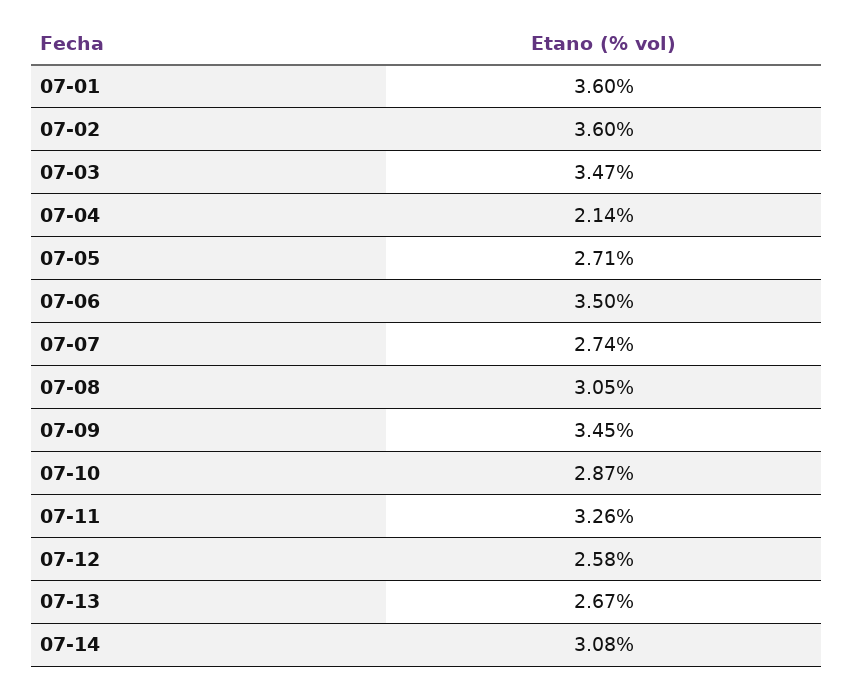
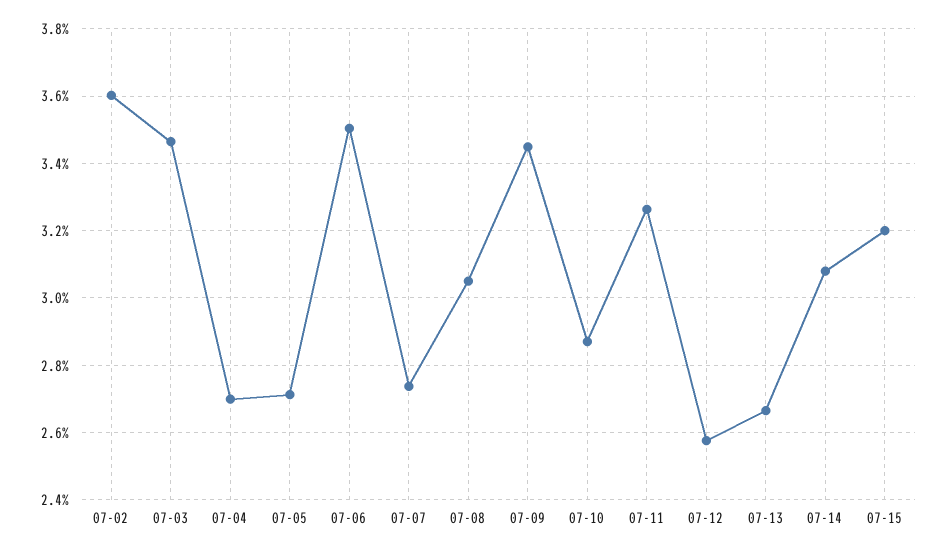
07-01: 3.6 -> none
07-04: 2.14 -> 2.7
07-15: none -> 3.2

